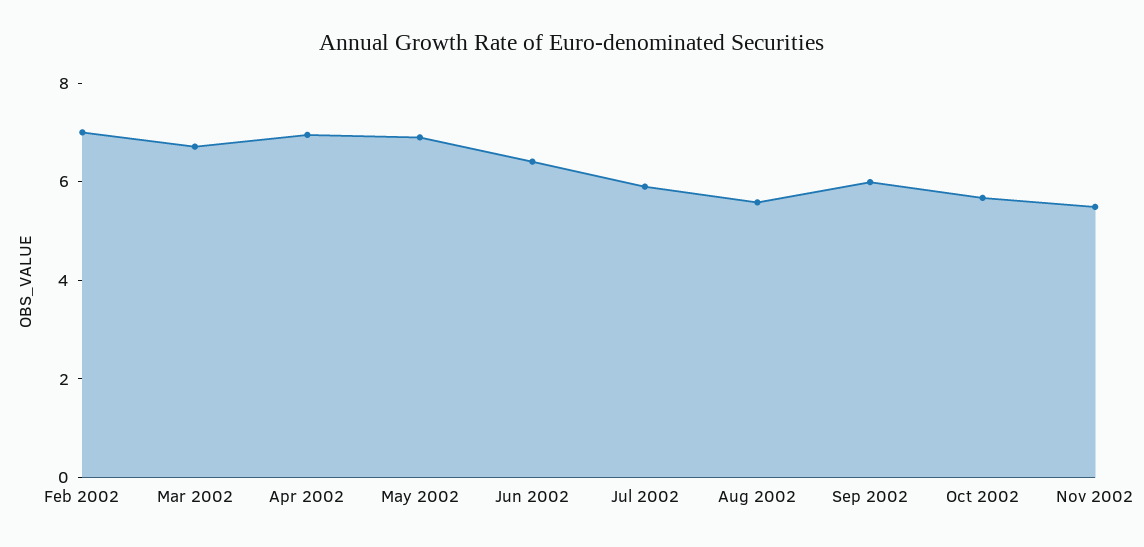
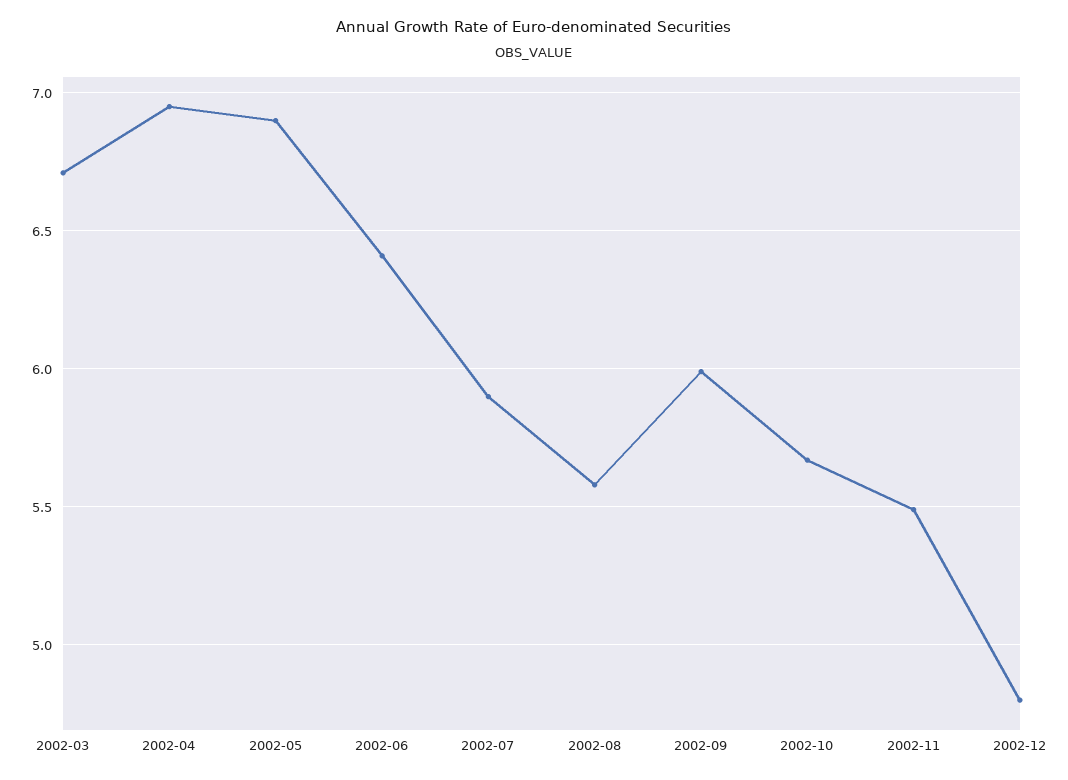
Feb 2002: 7 -> none
2002-12: none -> 4.8

